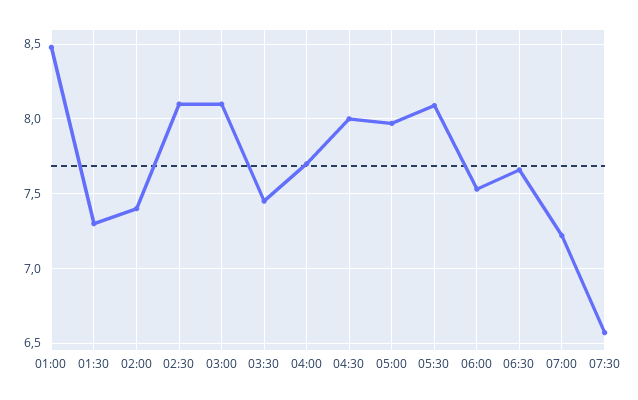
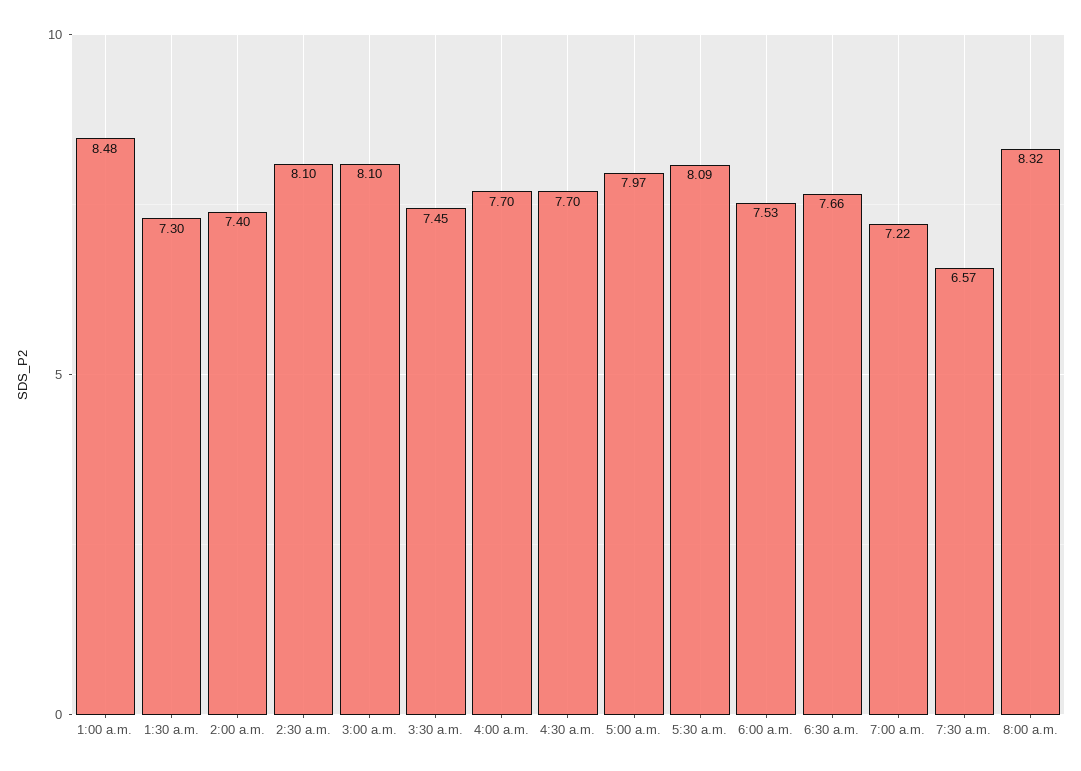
04:30: 8 -> 7.7
8:00 a.m.: none -> 8.32

